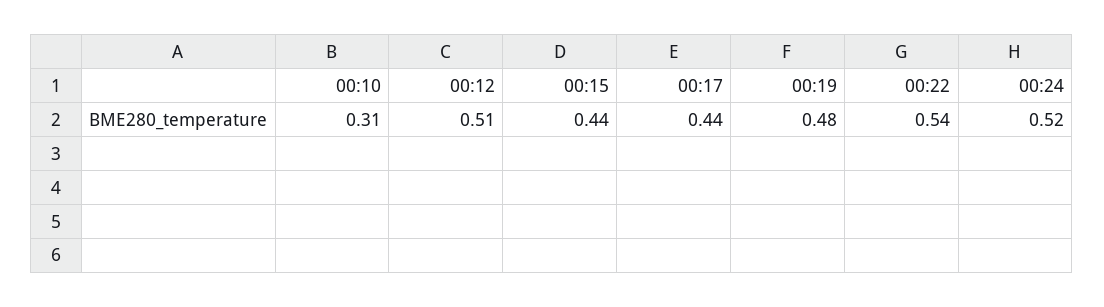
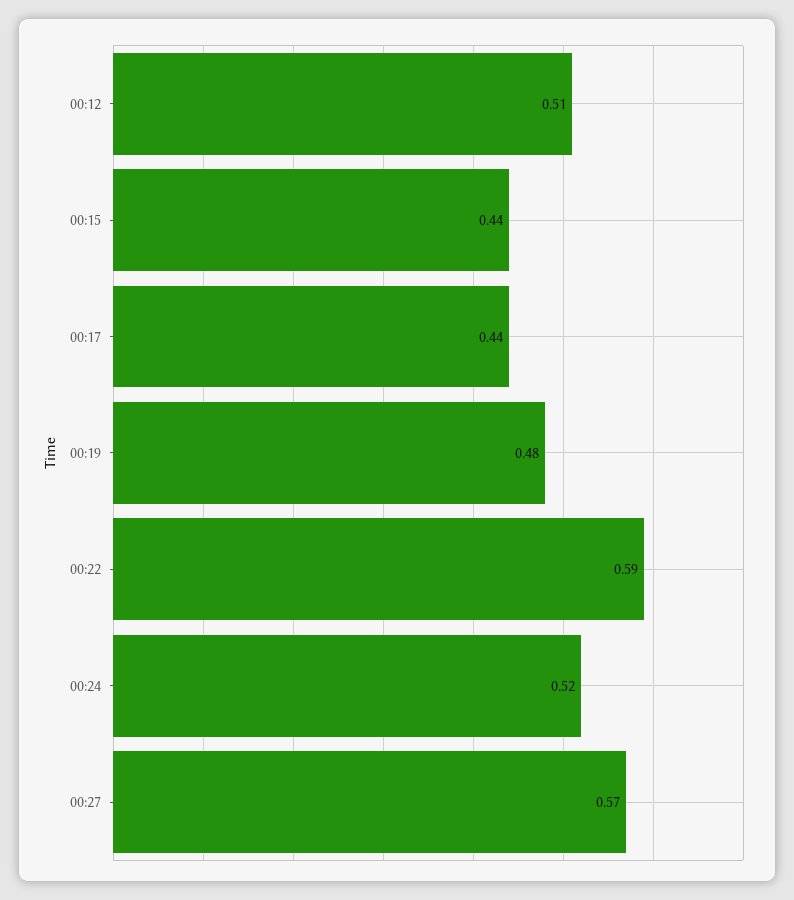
00:10: 0.31 -> none
00:22: 0.54 -> 0.59
00:27: none -> 0.57

